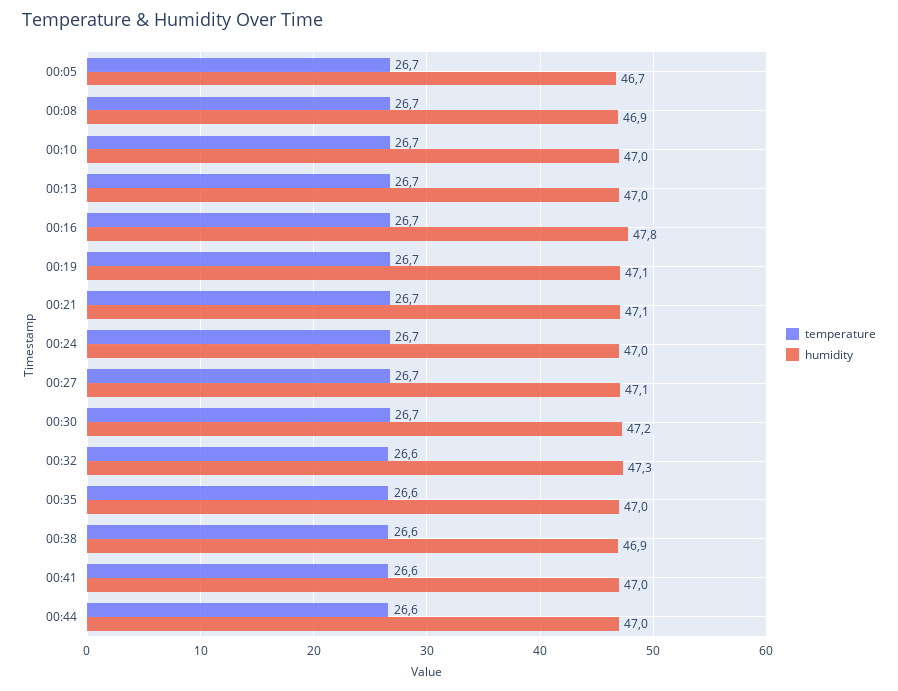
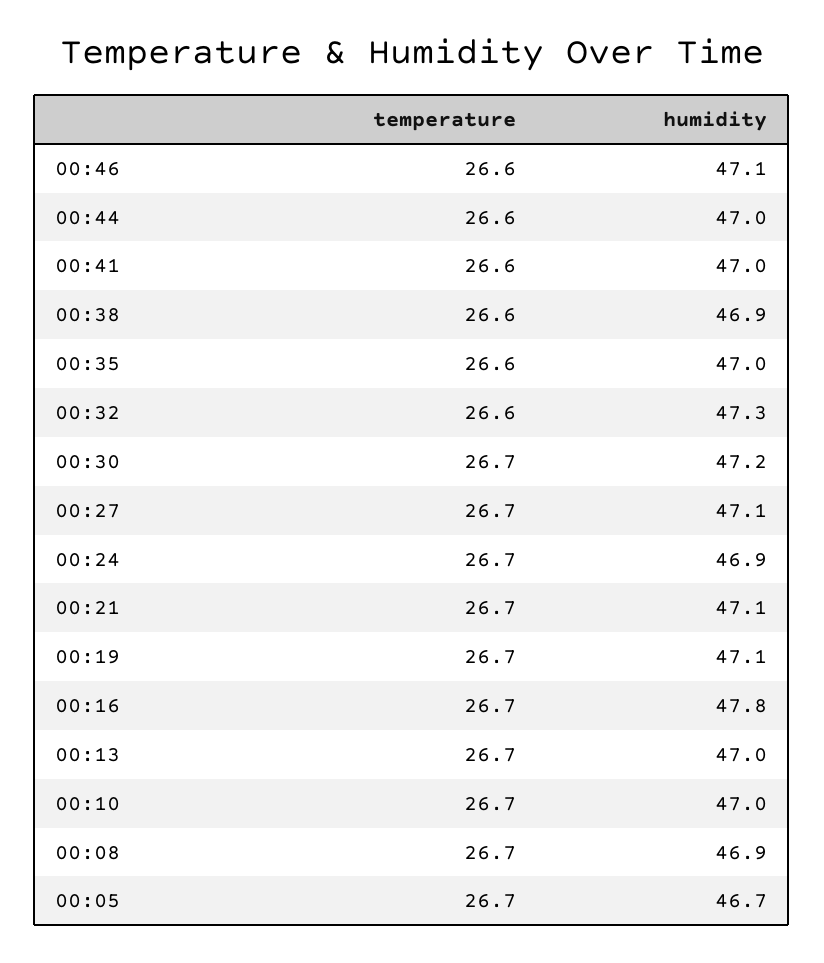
humidity, 00:24: 47 -> 46.9
temperature, 00:46: none -> 26.6
humidity, 00:46: none -> 47.1

